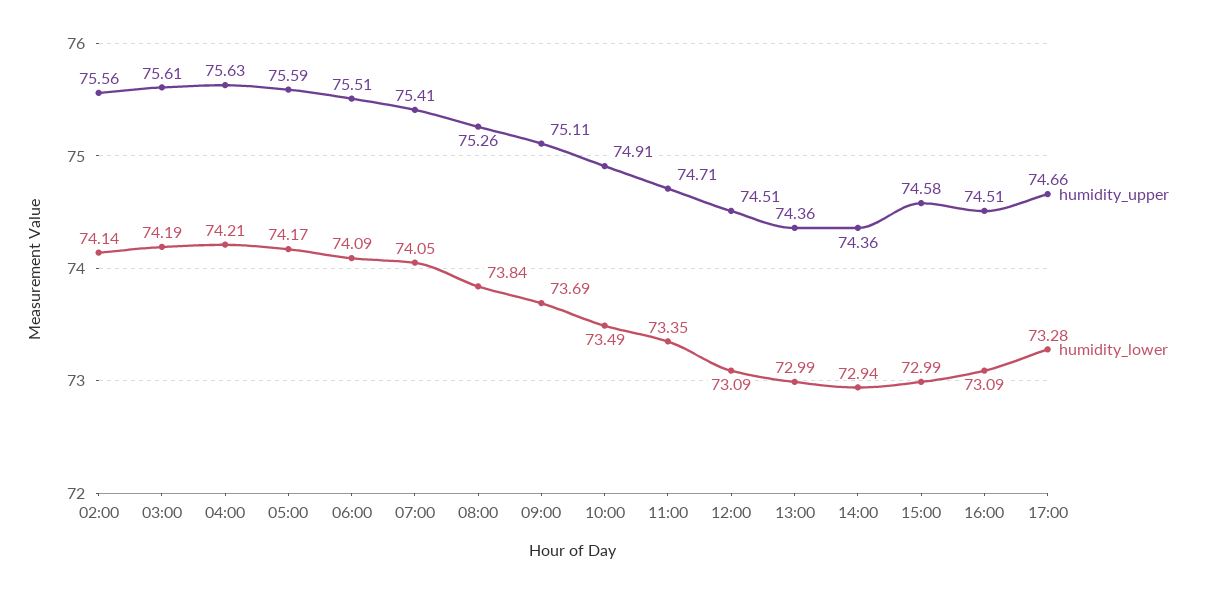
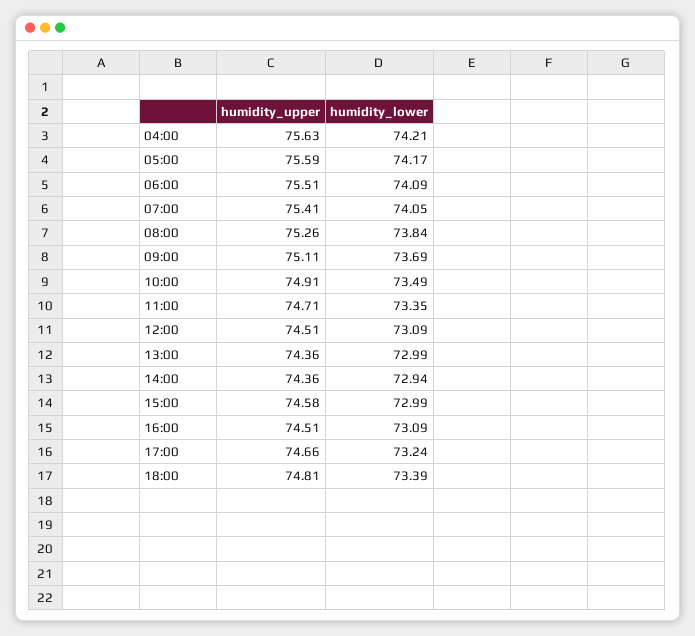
humidity_upper, 02:00: 75.56 -> none
humidity_lower, 02:00: 74.14 -> none
humidity_upper, 03:00: 75.61 -> none
humidity_lower, 03:00: 74.19 -> none
humidity_lower, 17:00: 73.28 -> 73.24
humidity_upper, 18:00: none -> 74.81
humidity_lower, 18:00: none -> 73.39

